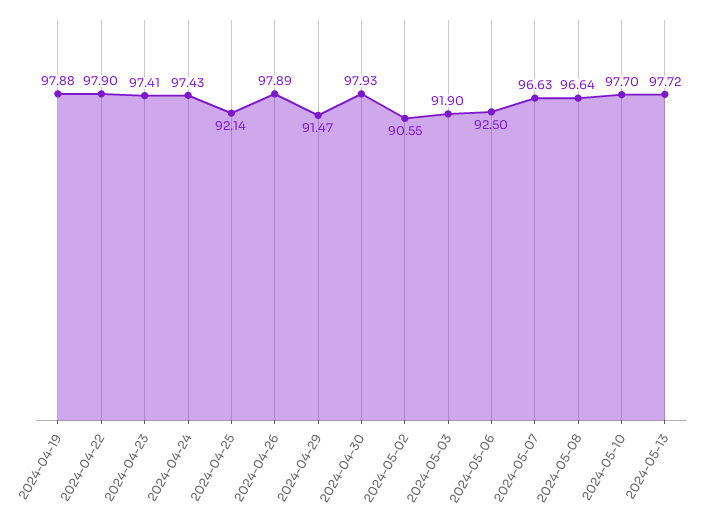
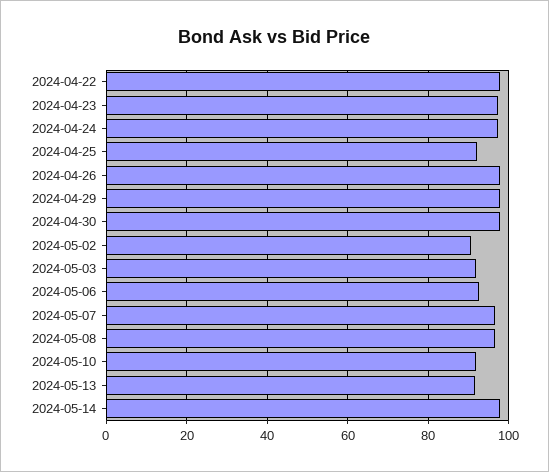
2024-04-19: 97.88 -> none
2024-04-29: 91.47 -> 98
2024-05-10: 97.7 -> 92
2024-05-13: 97.72 -> 92
2024-05-14: none -> 98

